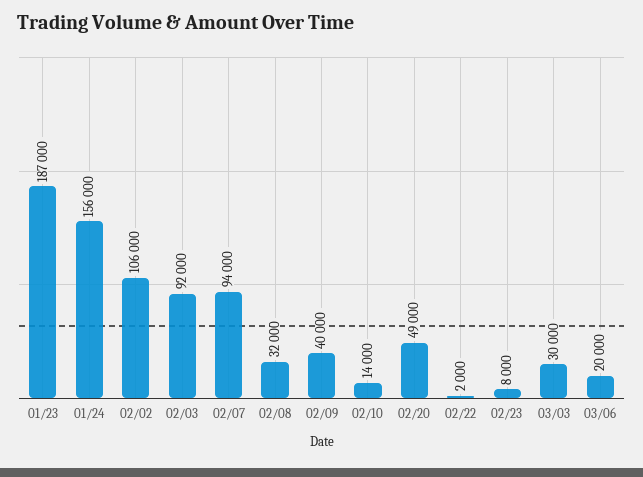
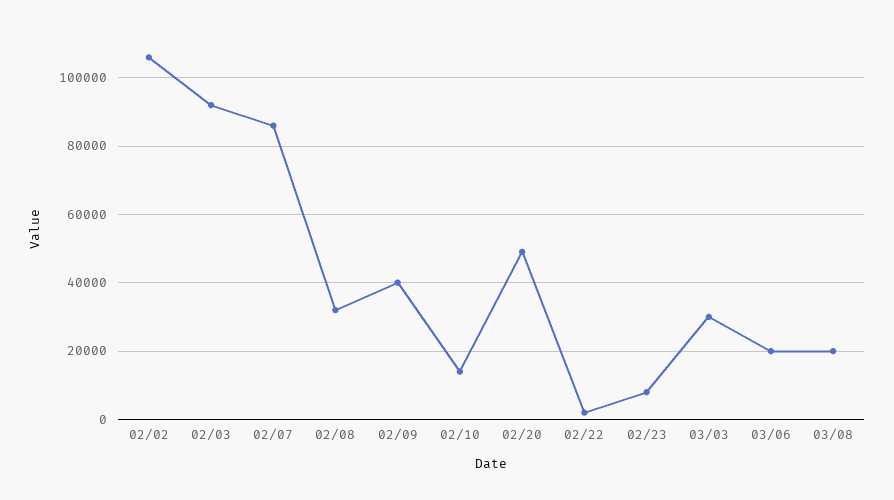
01/23: 187000 -> none
01/24: 156000 -> none
02/07: 94000 -> 86000
03/08: none -> 20000

